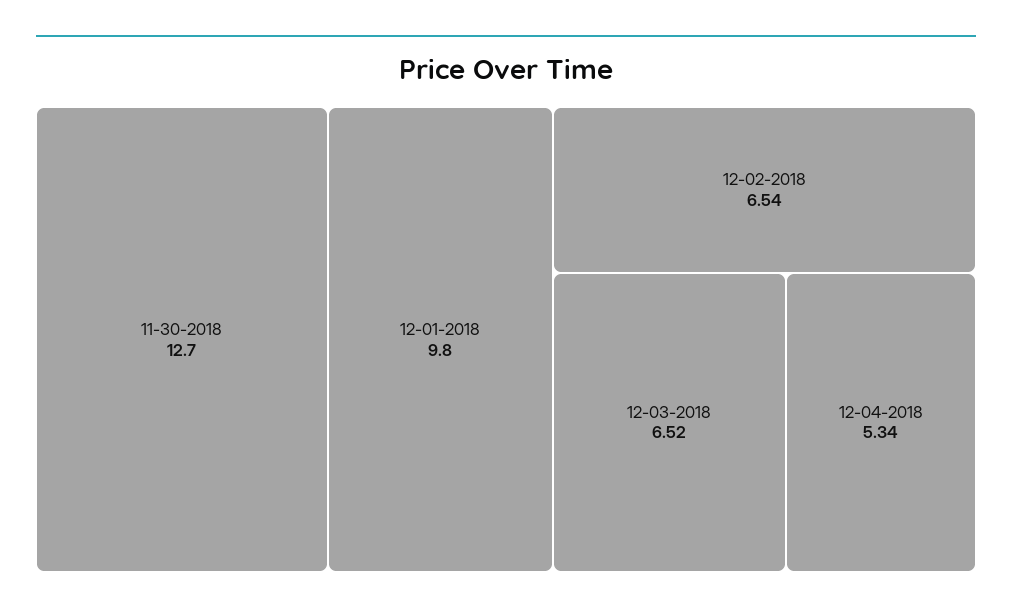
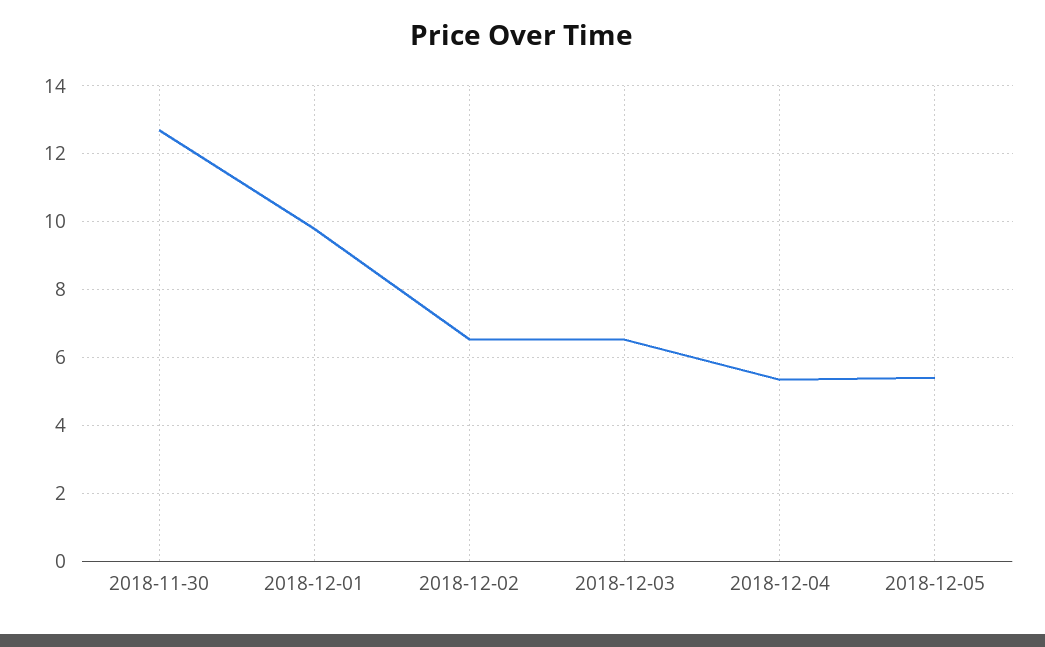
2018-12-05: none -> 5.4

